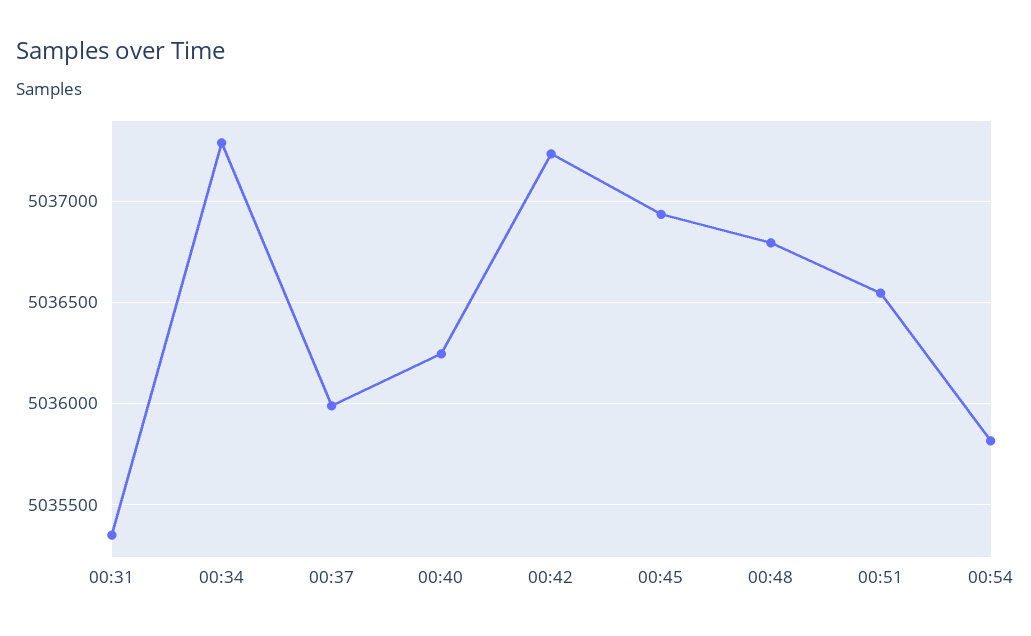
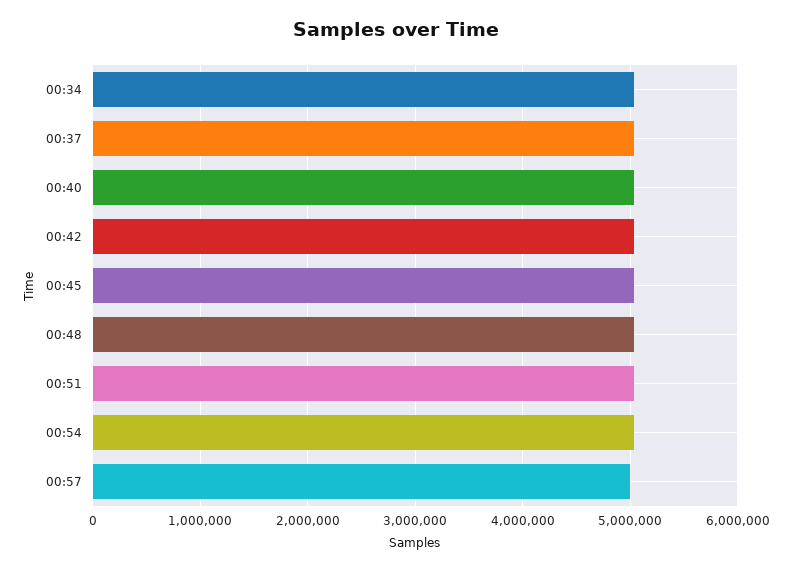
00:31: 5035350 -> none
00:57: none -> 5000000

